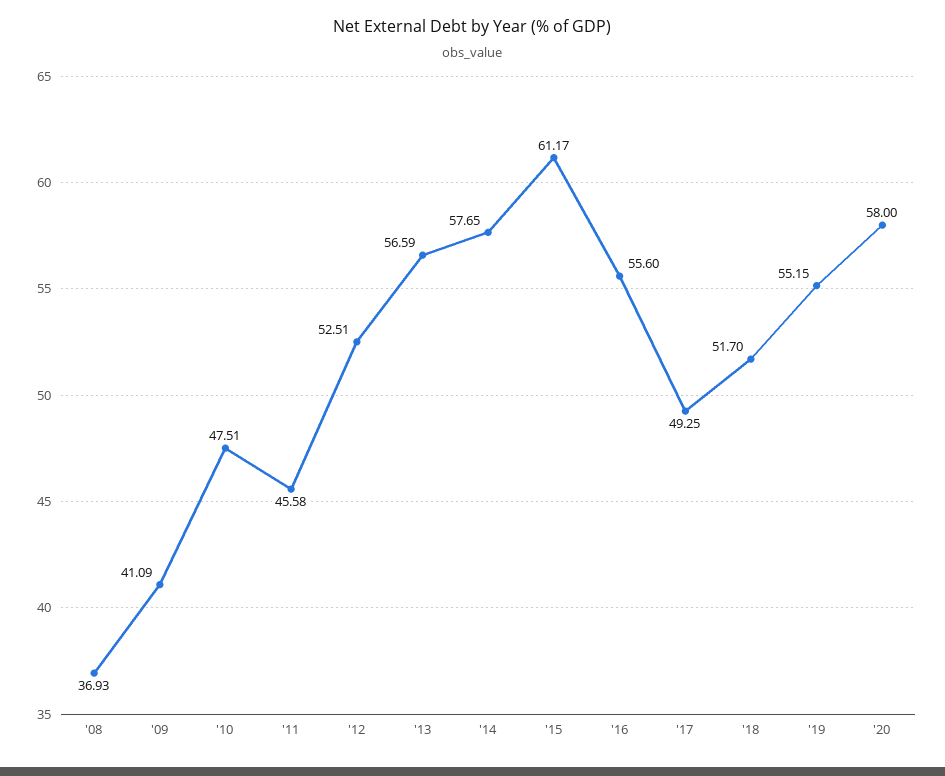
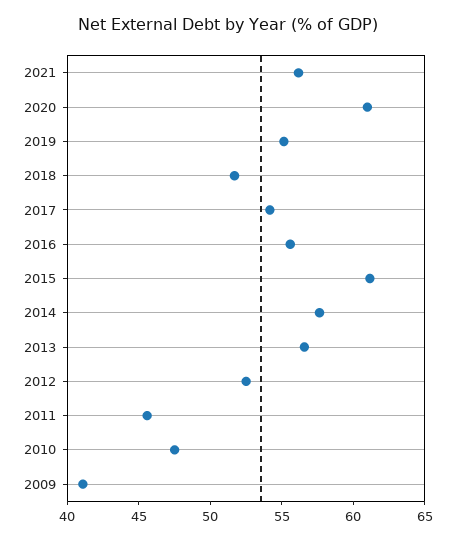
'08: 36.93 -> none
'17: 49.25 -> 54
'20: 58 -> 61
2021: none -> 56

